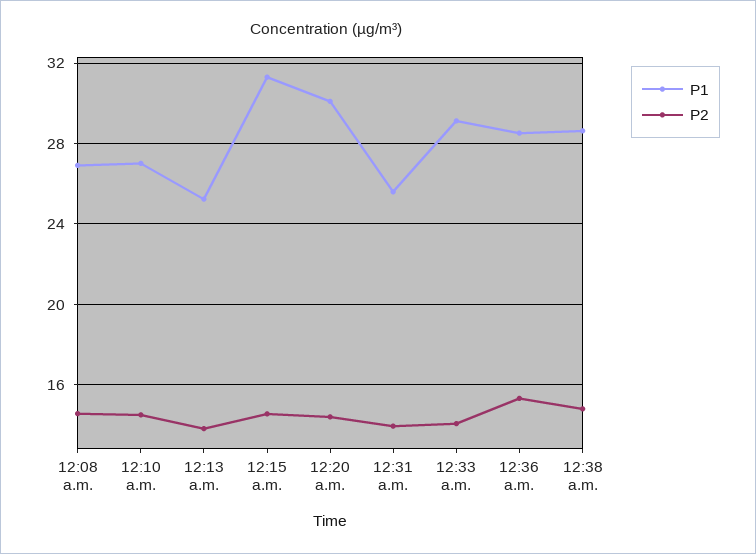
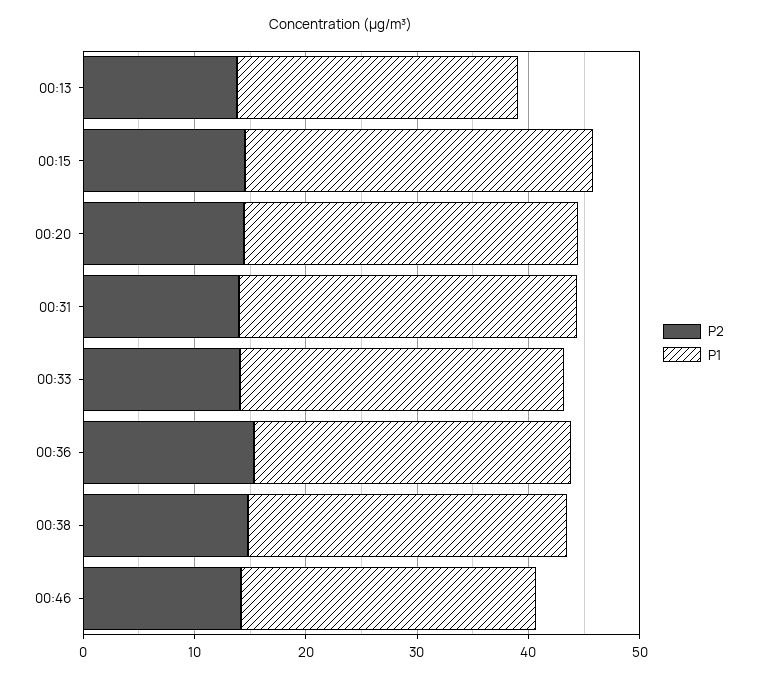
P1, 12:08 a.m.: 27 -> none
P2, 12:08 a.m.: 14.5 -> none
P1, 12:10 a.m.: 27 -> none
P2, 12:10 a.m.: 14.5 -> none
P1, 12:31 a.m.: 25.5 -> 30
P2, 00:46: none -> 14
P1, 00:46: none -> 26

